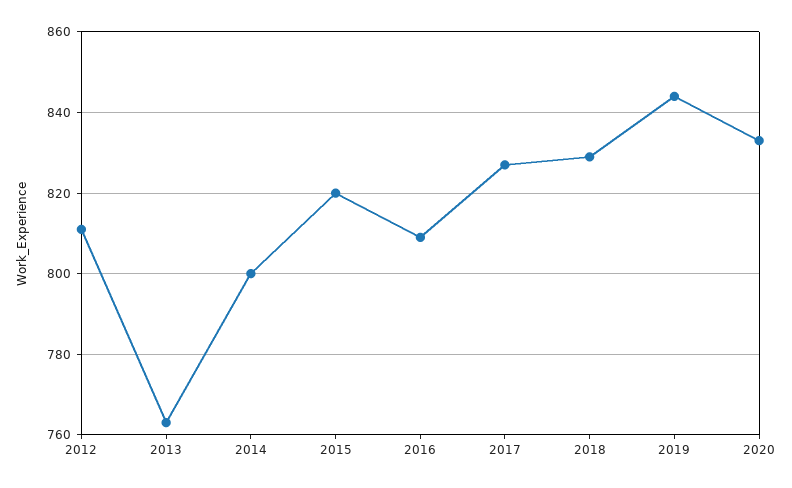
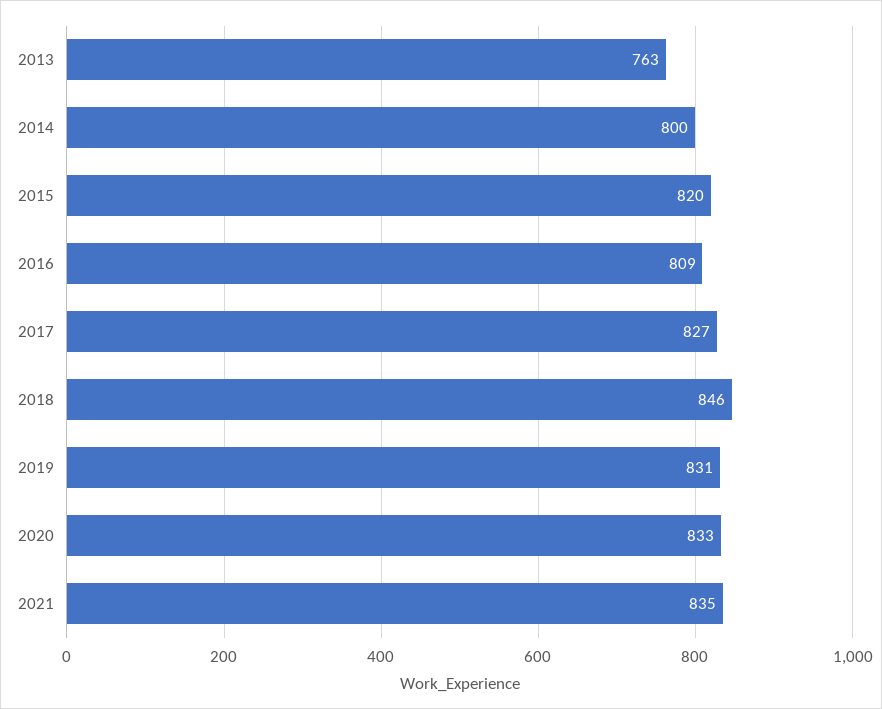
2012: 810 -> none
2018: 830 -> 846
2019: 845 -> 831
2021: none -> 835

